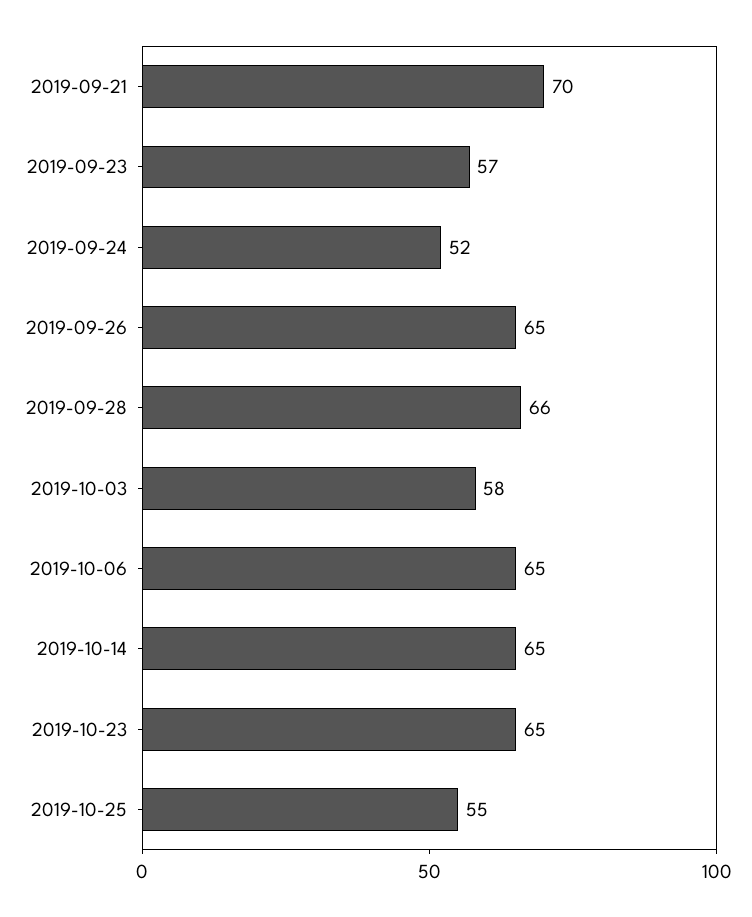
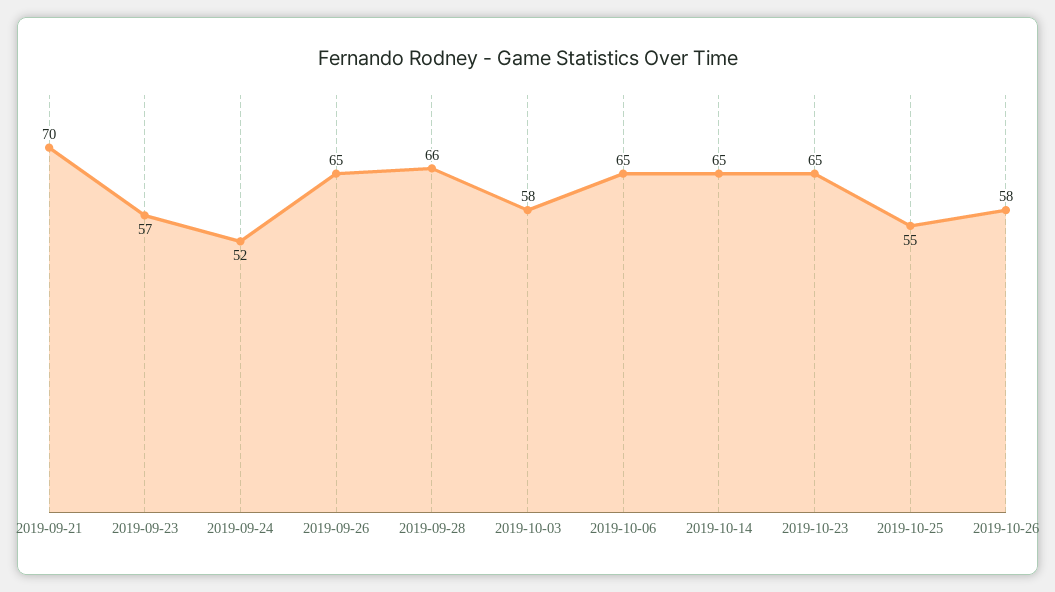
2019-10-26: none -> 58

